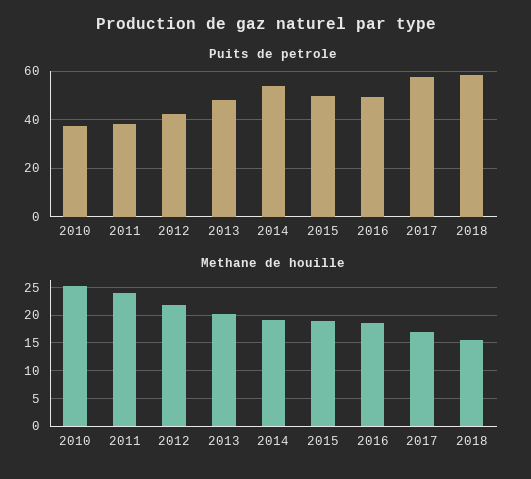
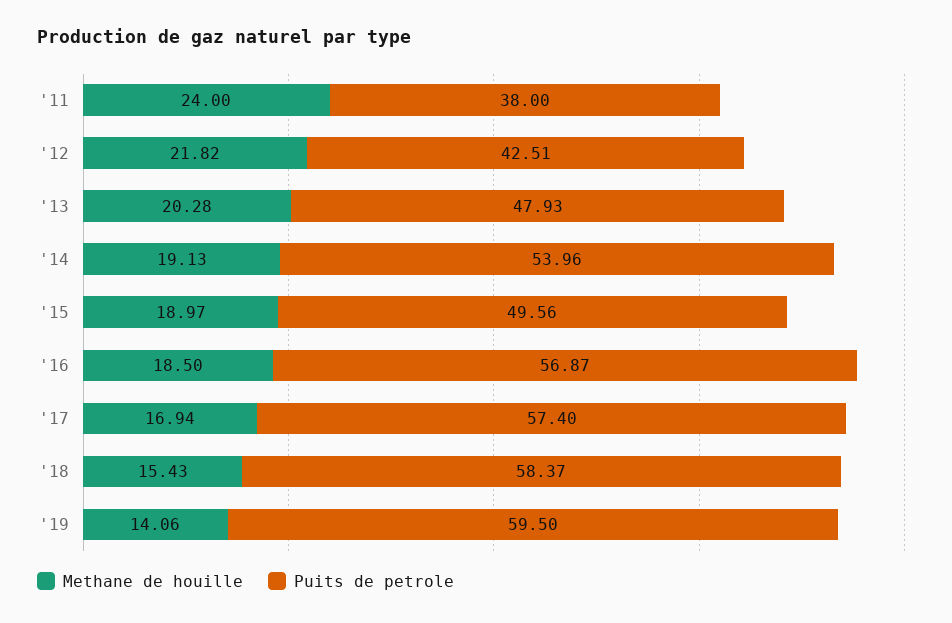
Puits de petrole, 2010: 37.5 -> none
Puits de petrole, 2016: 50 -> 56.87
Methane de houille, 2010: 25 -> none
Methane de houille, '19: none -> 14.06
Puits de petrole, '19: none -> 59.5

